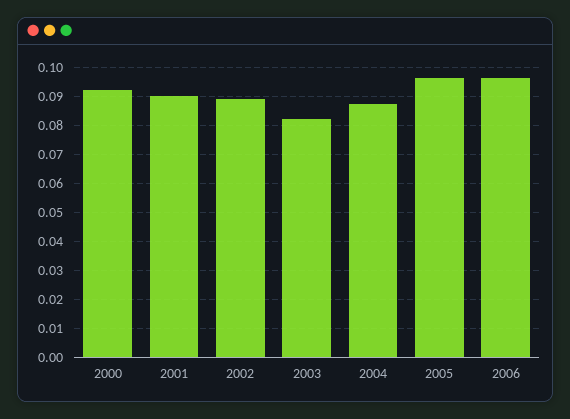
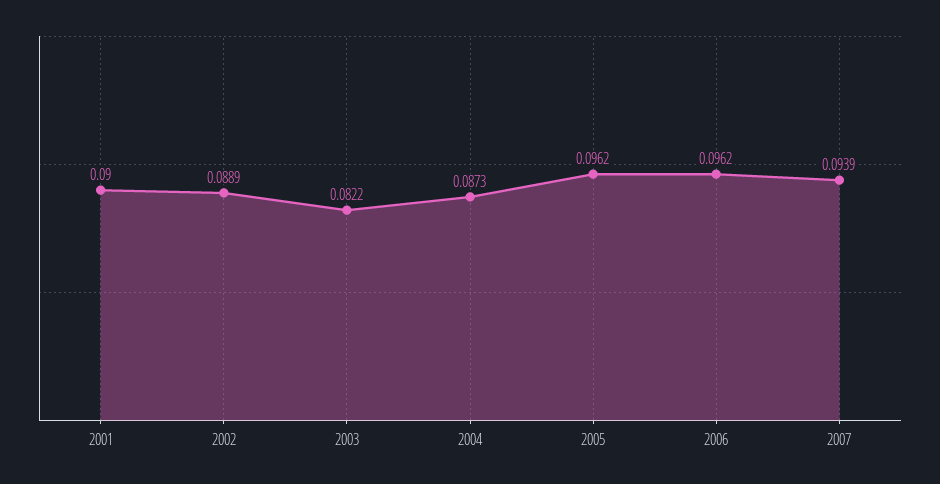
2000: 0.0925 -> none
2007: none -> 0.0939

